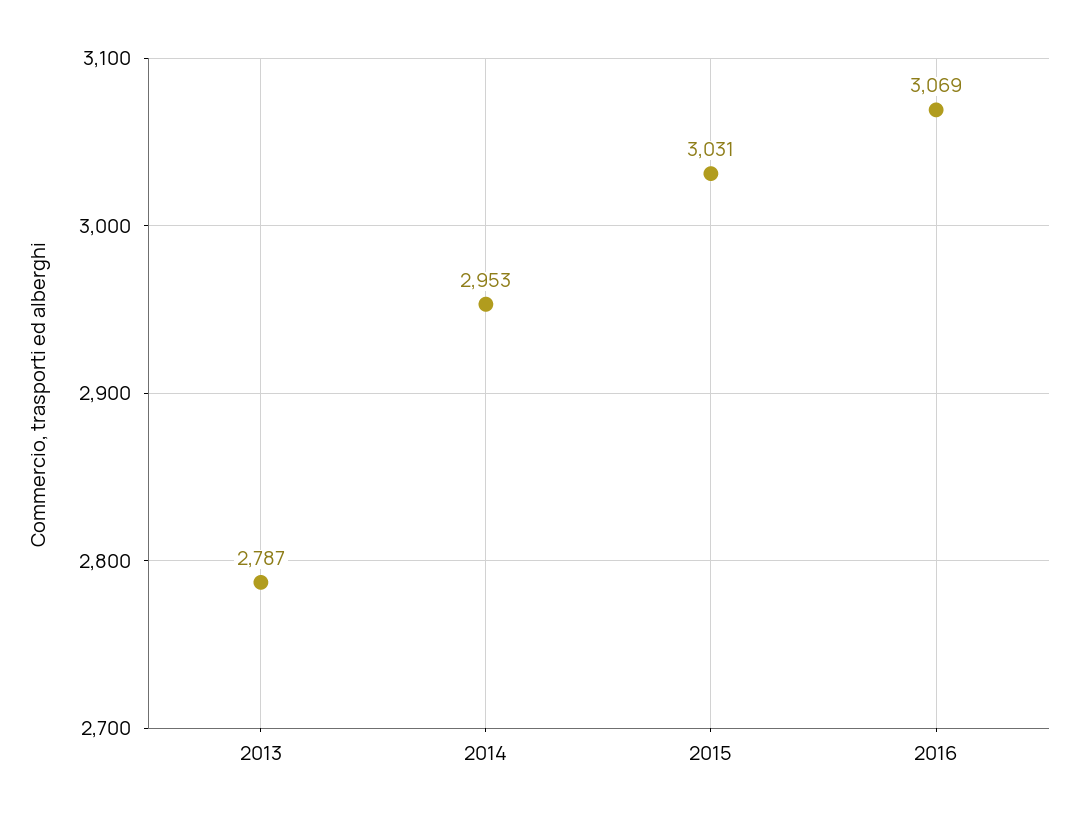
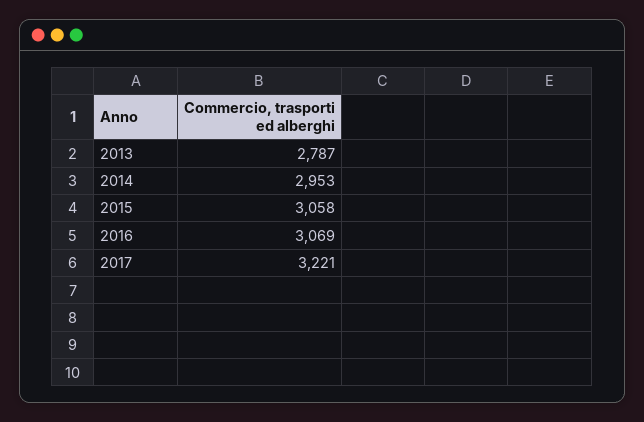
2015: 3031 -> 3058
2017: none -> 3221

